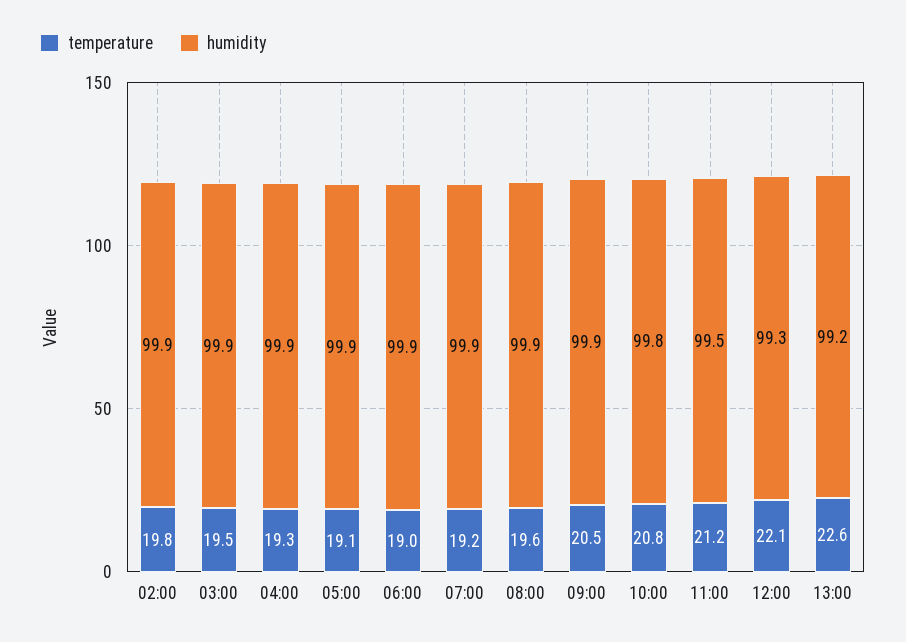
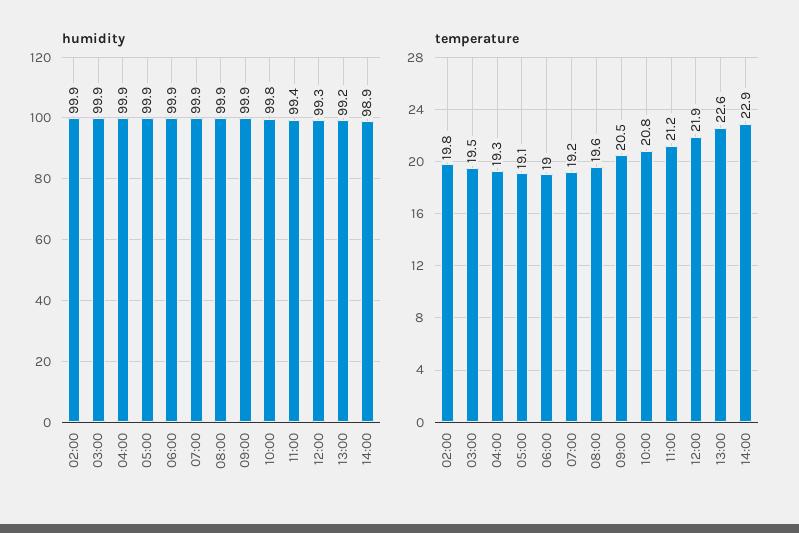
humidity, 11:00: 99.5 -> 99.4
temperature, 12:00: 22.1 -> 21.9
humidity, 14:00: none -> 98.9
temperature, 14:00: none -> 22.9

